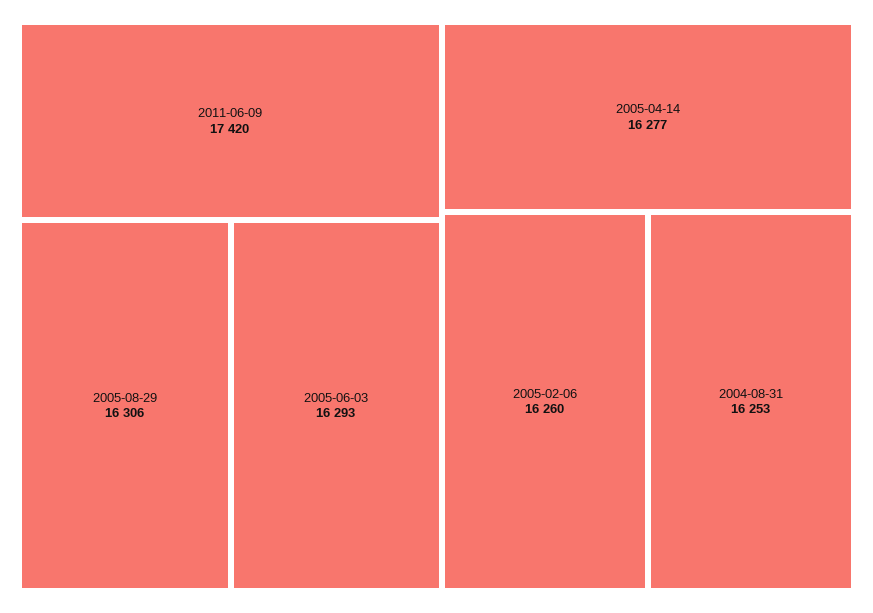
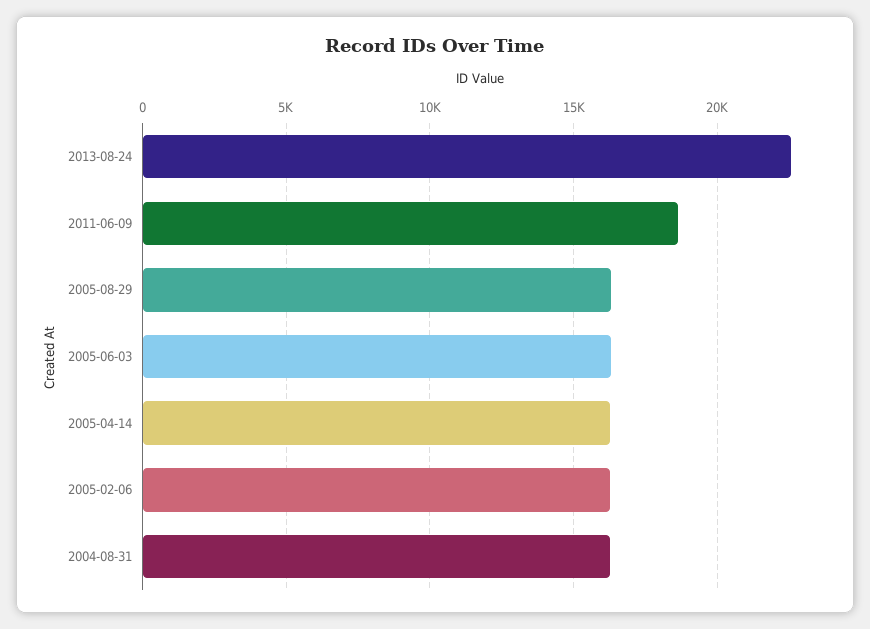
2011-06-09: 17420 -> 18500
2013-08-24: none -> 22500

